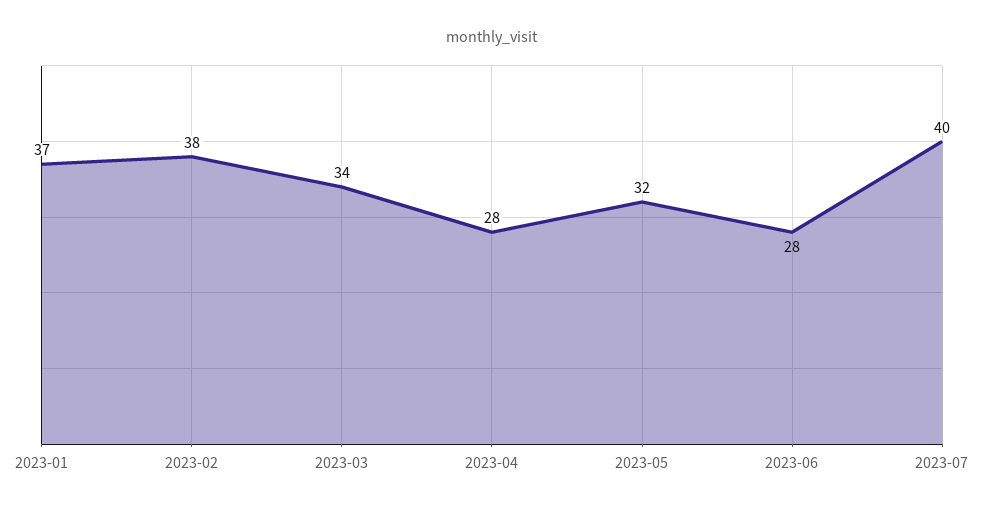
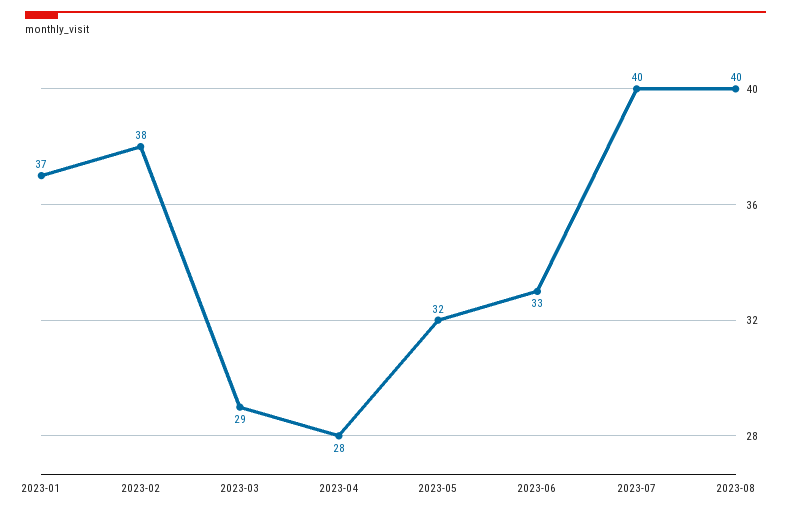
2023-03: 34 -> 29
2023-06: 28 -> 33
2023-08: none -> 40

